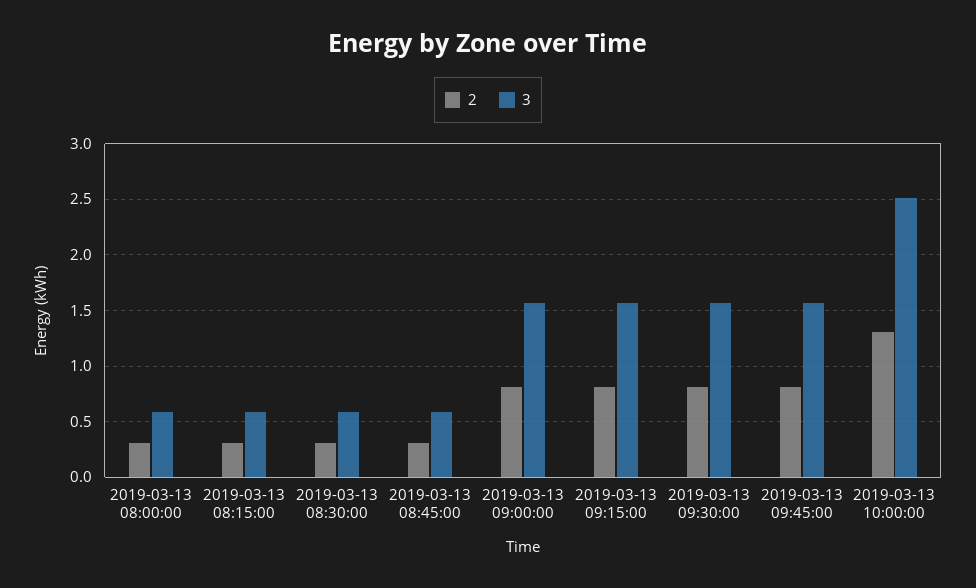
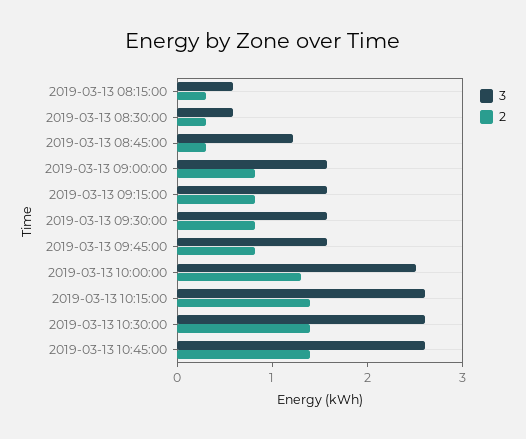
2, 2019-03-13 08:00:00: 0.3 -> none
3, 2019-03-13 08:00:00: 0.6 -> none
3, 2019-03-13 08:45:00: 0.6 -> 1.2
3, 2019-03-13 10:15:00: none -> 2.6
2, 2019-03-13 10:15:00: none -> 1.4
3, 2019-03-13 10:30:00: none -> 2.6
2, 2019-03-13 10:30:00: none -> 1.4
3, 2019-03-13 10:45:00: none -> 2.6
2, 2019-03-13 10:45:00: none -> 1.4

